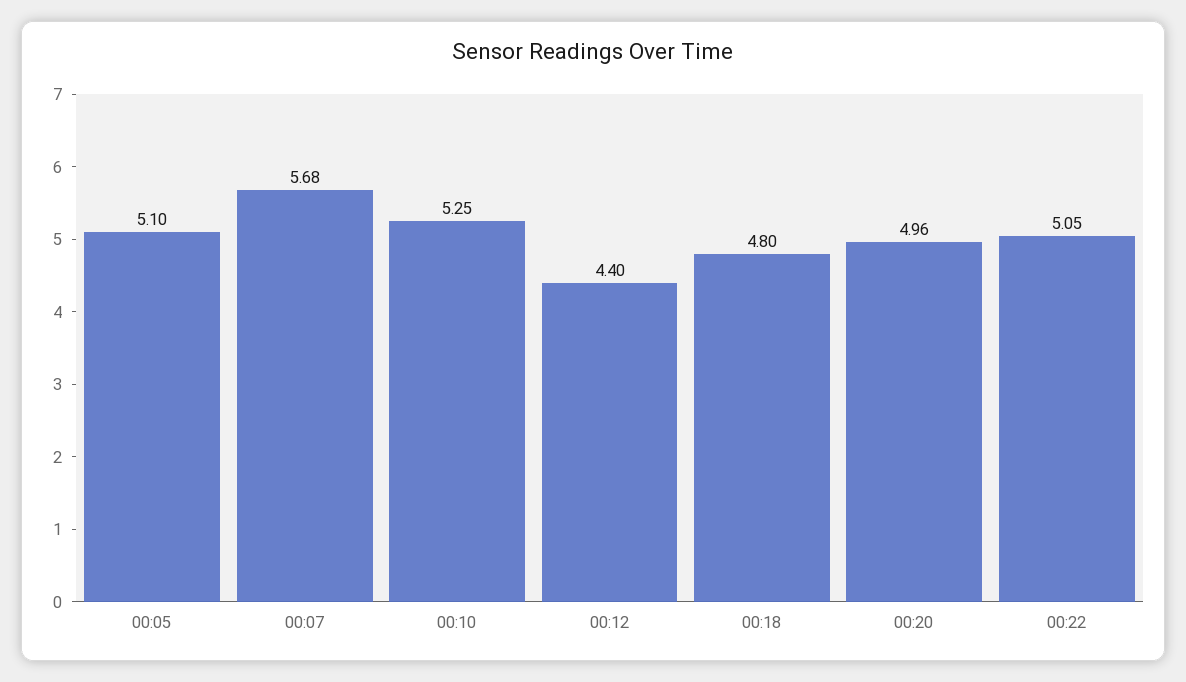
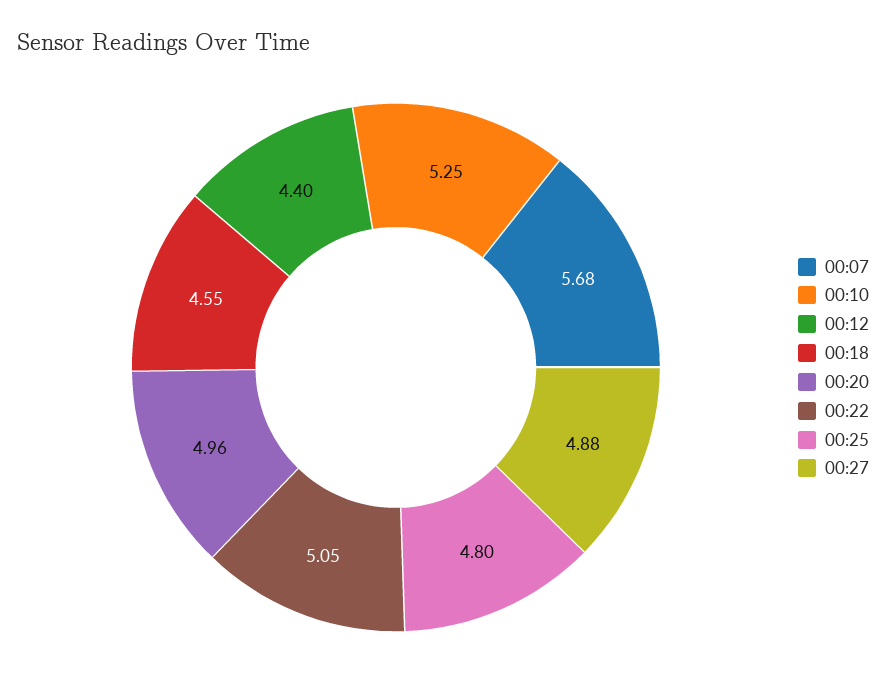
00:05: 5.1 -> none
00:18: 4.8 -> 4.55
00:25: none -> 4.8
00:27: none -> 4.88

